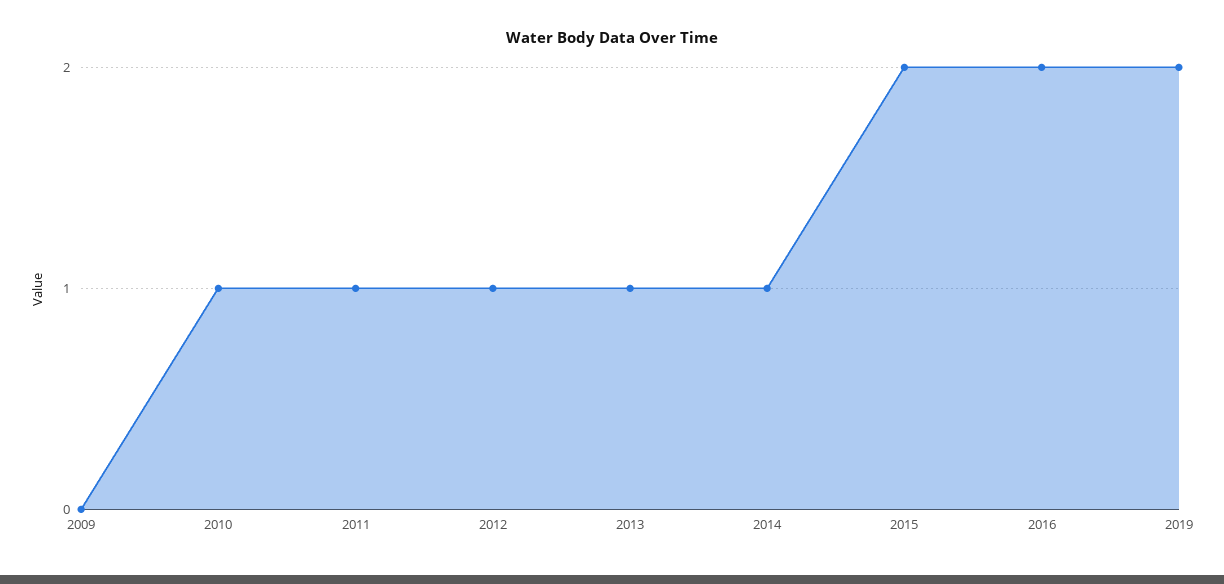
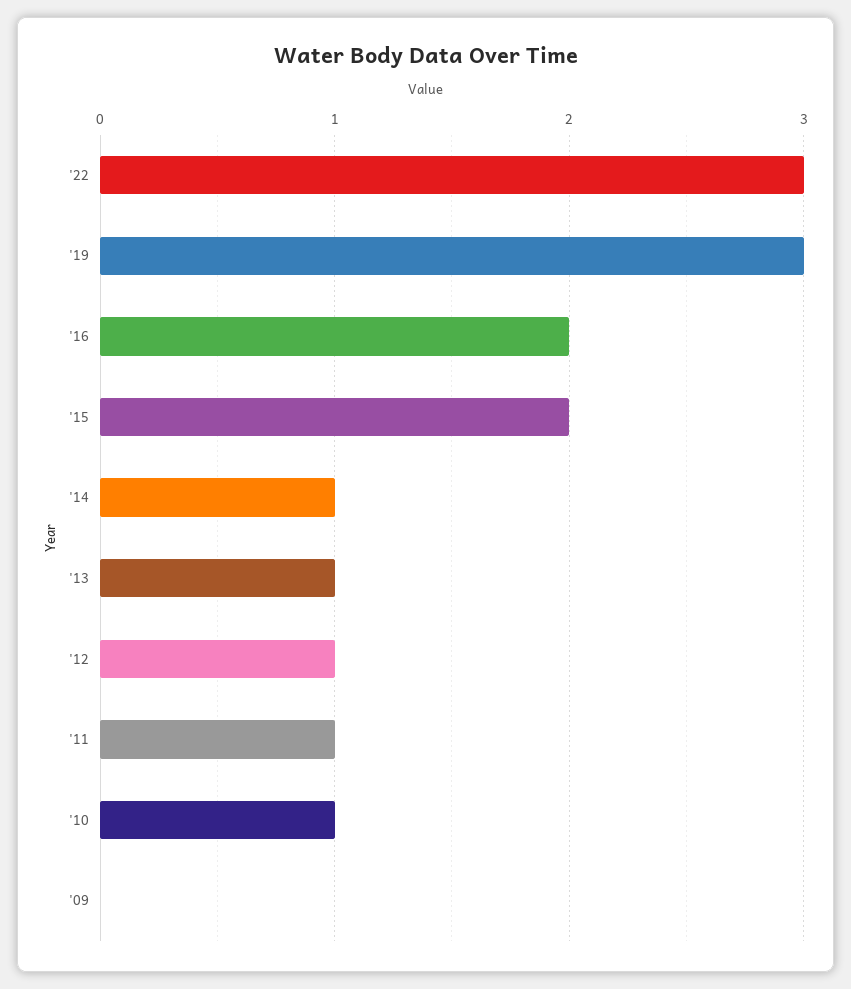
2019: 2 -> 3
'22: none -> 3

